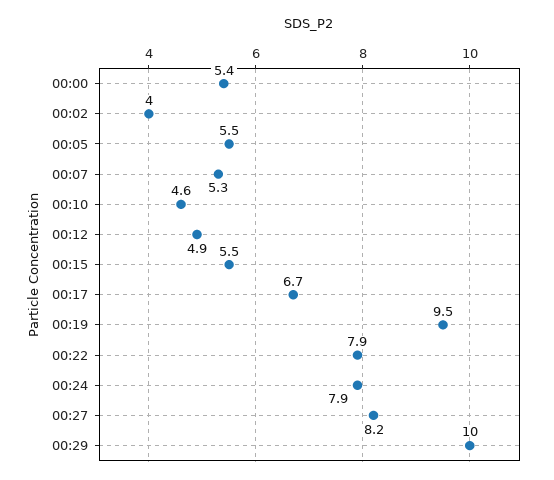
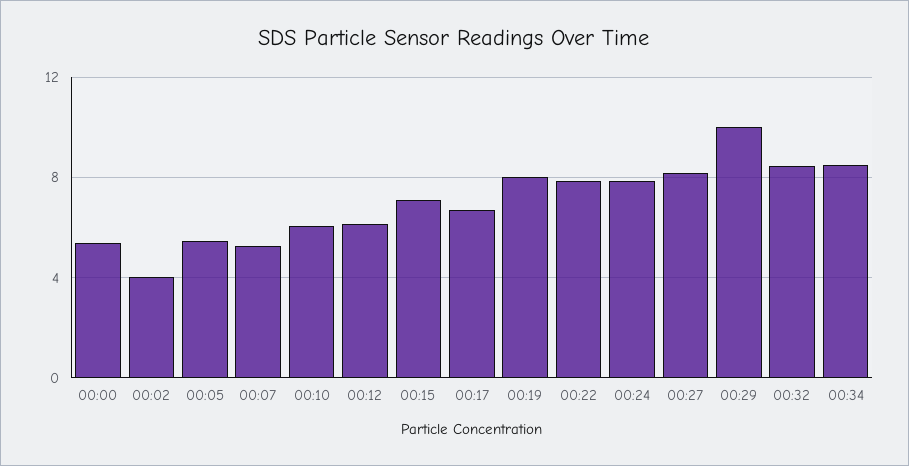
00:10: 4.6 -> 6
00:12: 4.9 -> 6
00:15: 5.5 -> 7
00:19: 9.5 -> 8
00:32: none -> 8.5
00:34: none -> 8.5

